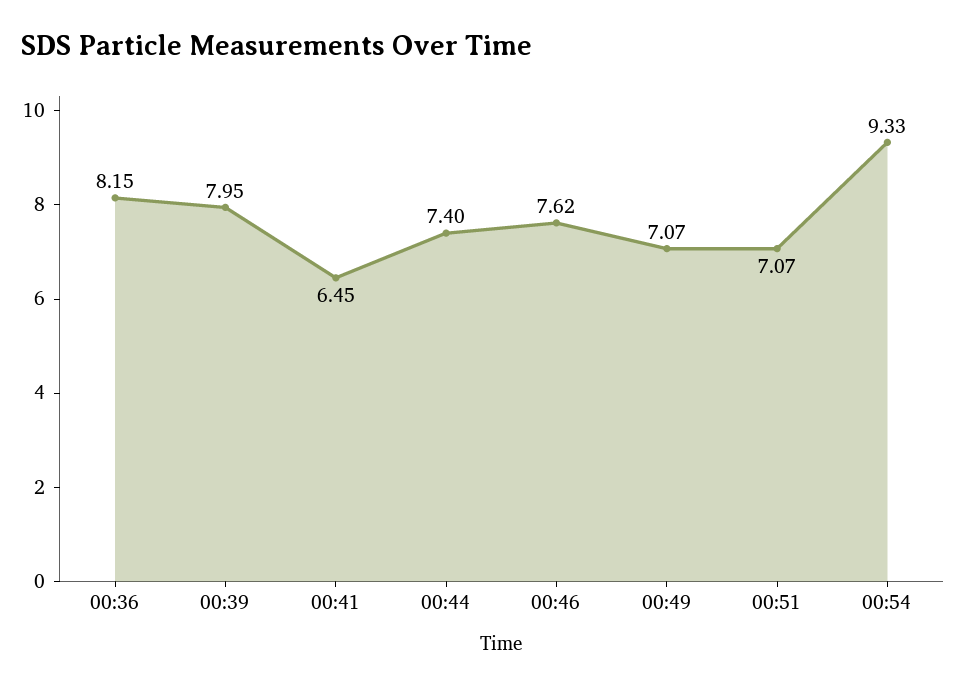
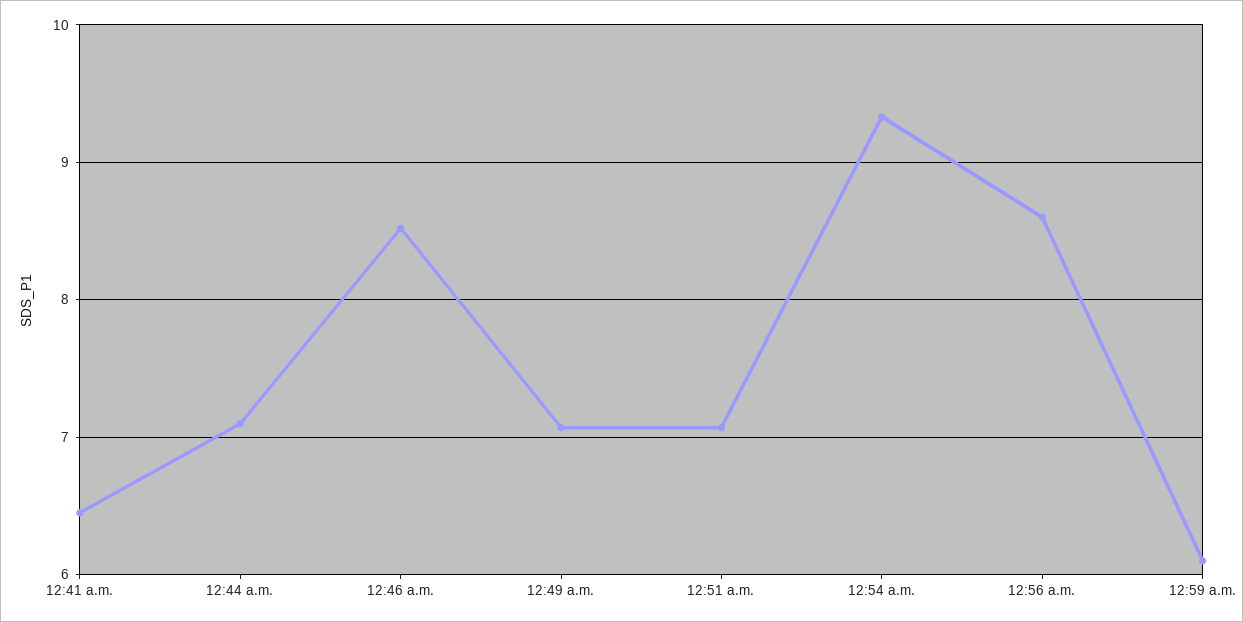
00:36: 8.15 -> none
00:39: 7.95 -> none
00:44: 7.4 -> 7.1
00:46: 7.62 -> 8.5
12:56 a.m.: none -> 8.6
12:59 a.m.: none -> 6.1

